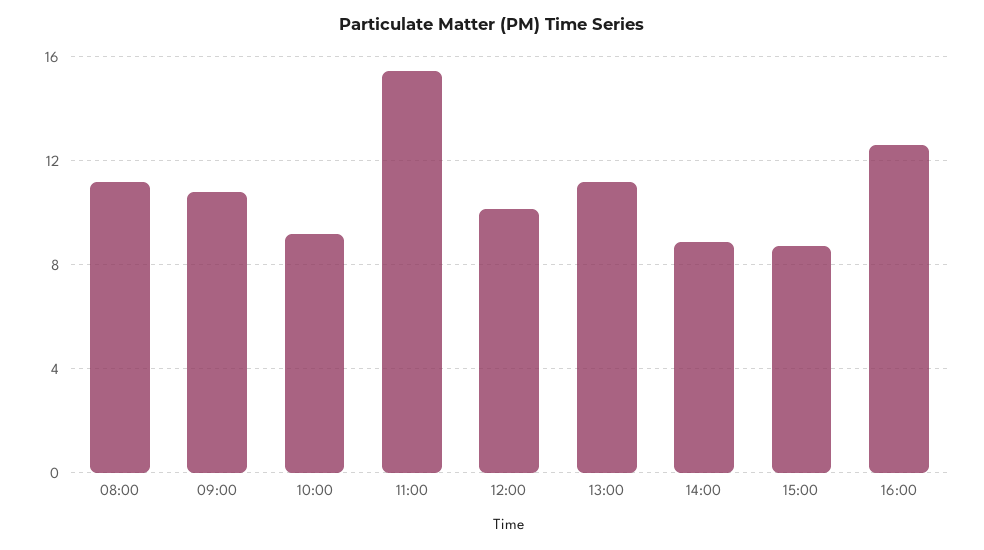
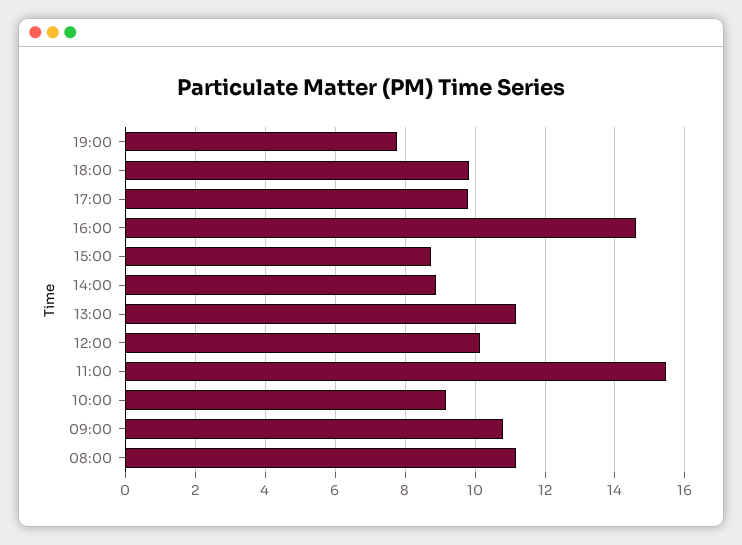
16:00: 12.5 -> 14.6
19:00: none -> 7.8
18:00: none -> 9.8
17:00: none -> 9.8

